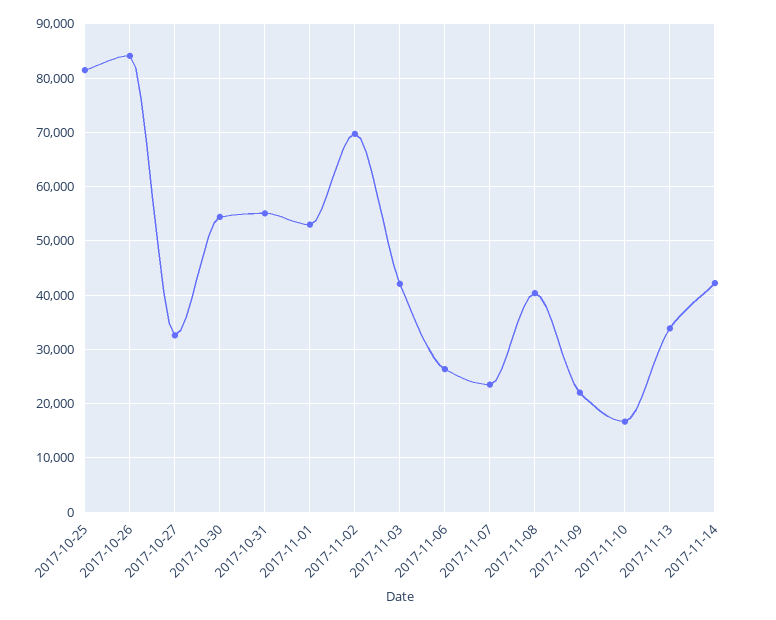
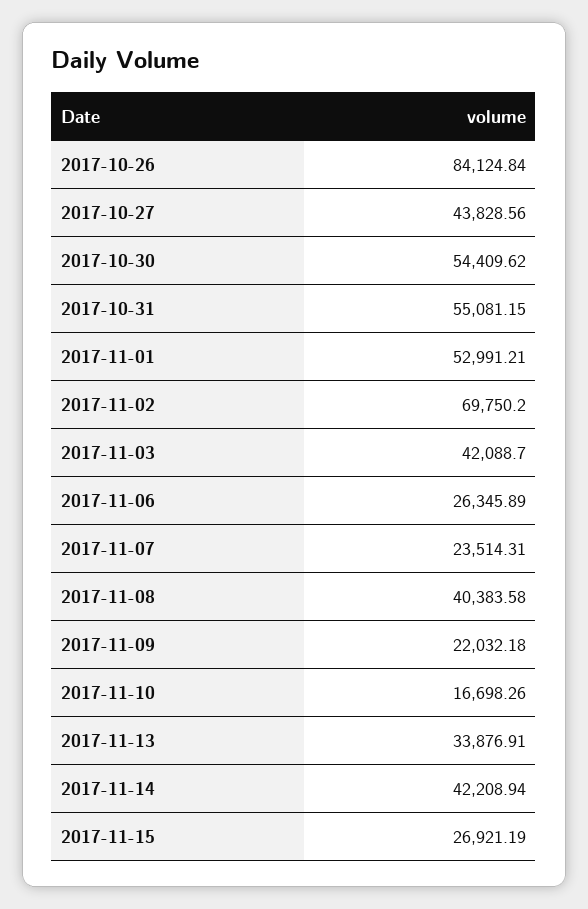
2017-10-25: 82000 -> none
2017-10-27: 32000 -> 43828.56
2017-11-15: none -> 26921.19

